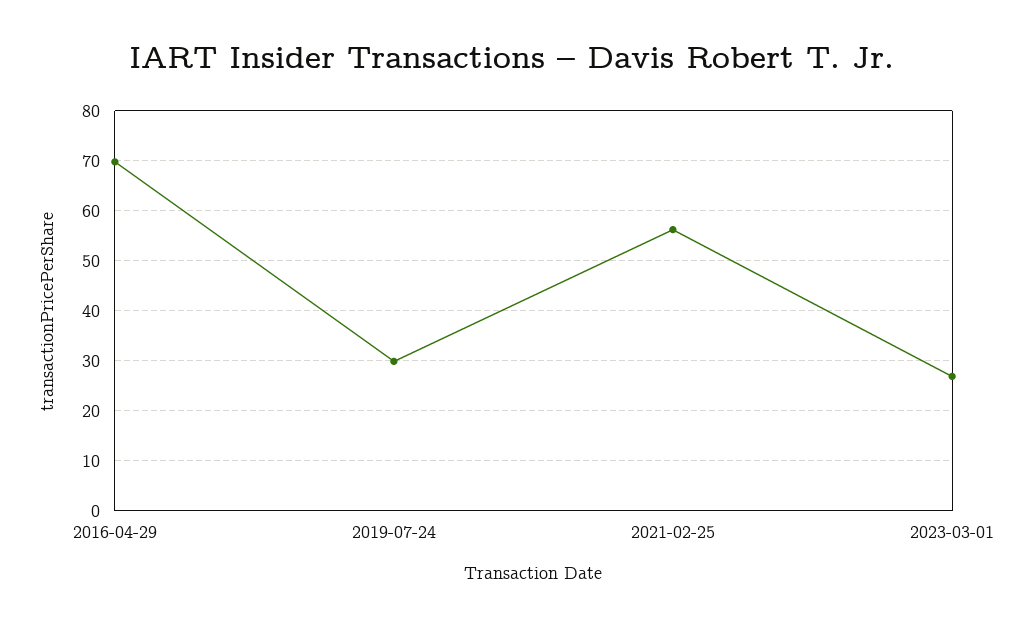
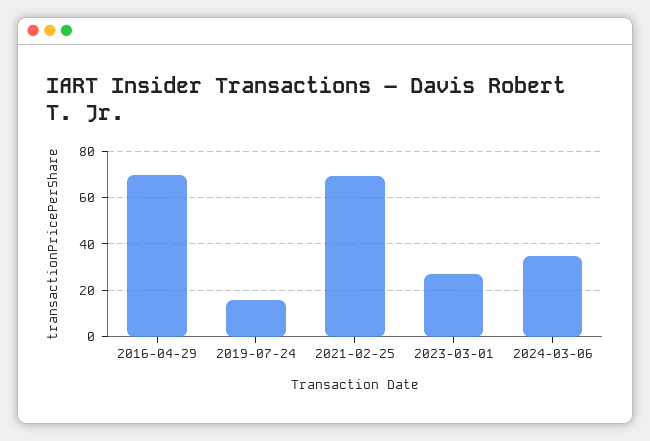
2019-07-24: 30 -> 15
2021-02-25: 56 -> 70
2024-03-06: none -> 35

